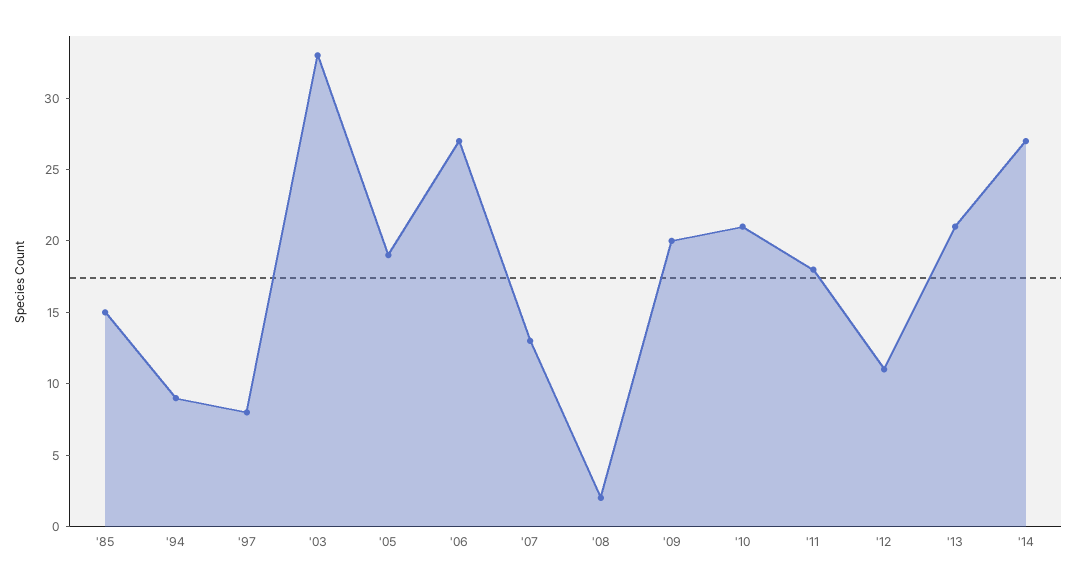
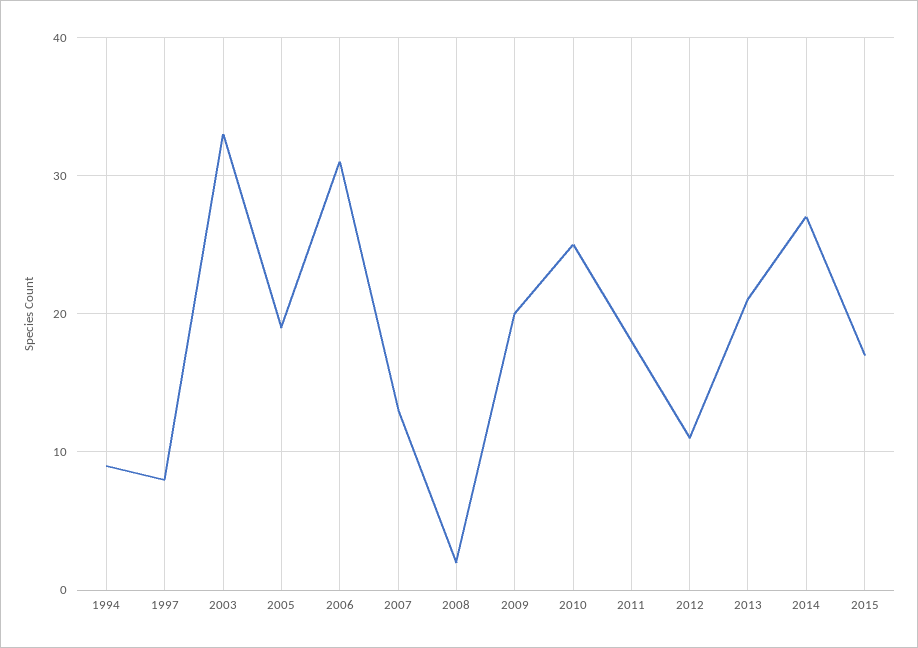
'85: 15 -> none
'06: 27 -> 31
'10: 21 -> 25
2015: none -> 17

